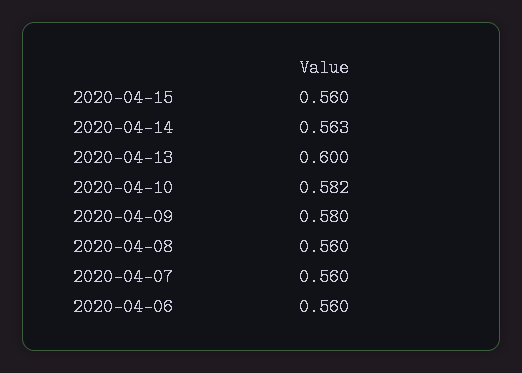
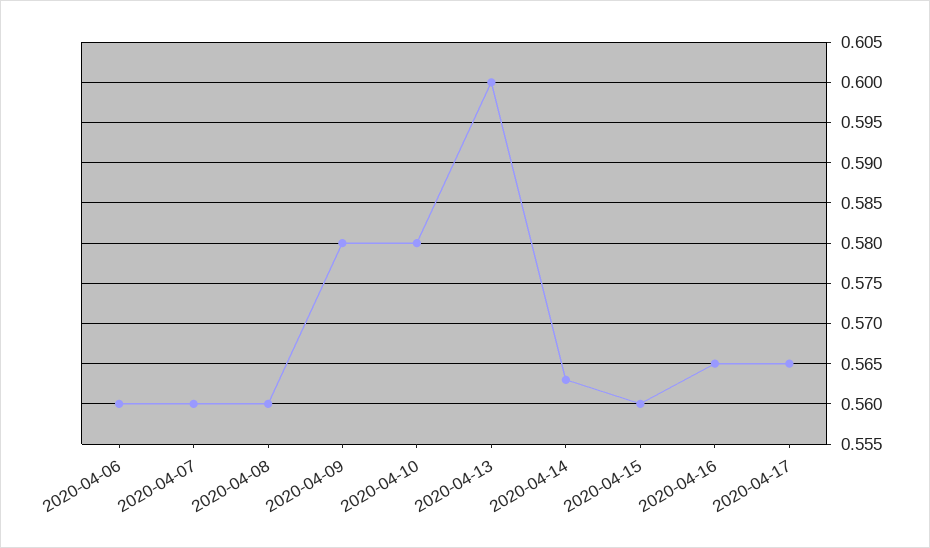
2020-04-10: 0.582 -> 0.58
2020-04-16: none -> 0.565
2020-04-17: none -> 0.565

